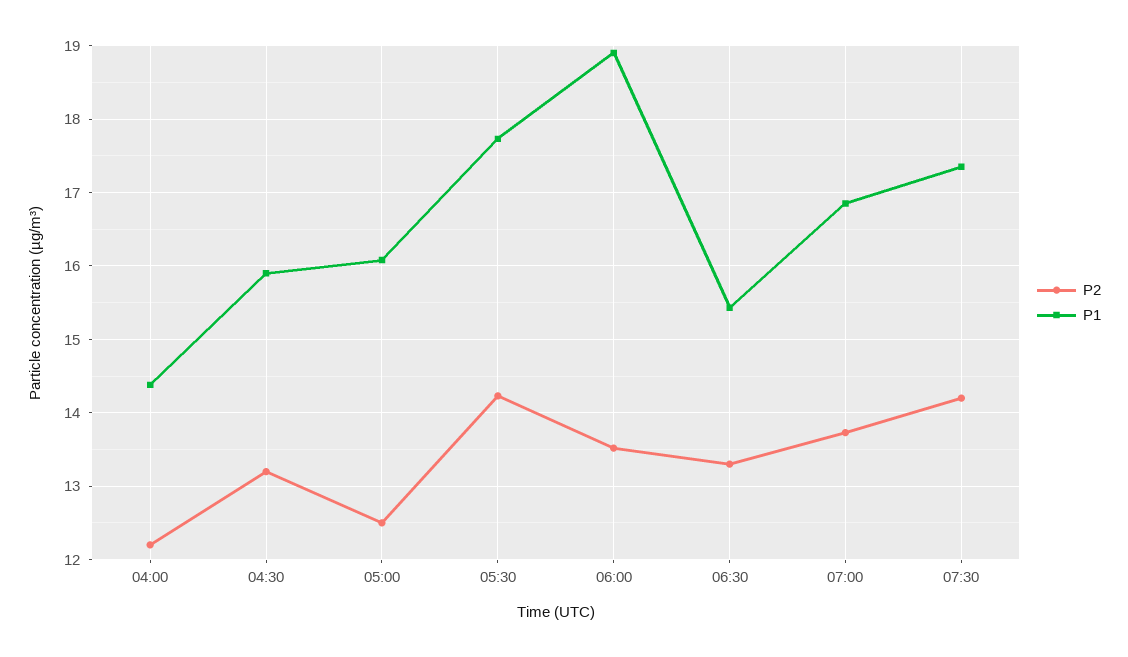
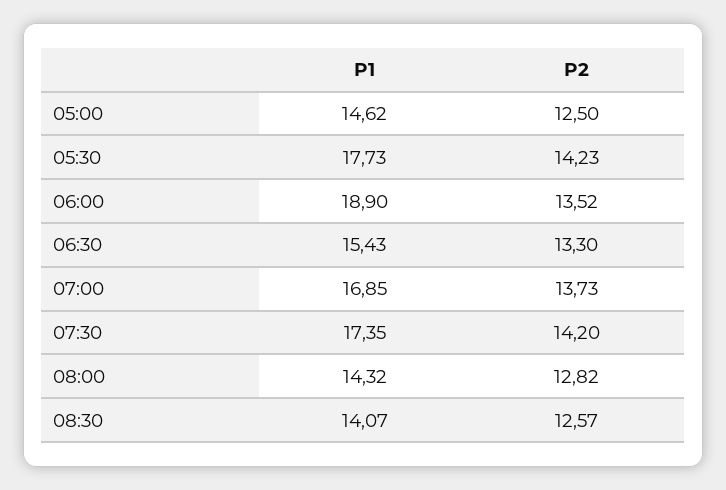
P2, 04:00: 12.2 -> none
P1, 04:00: 14.4 -> none
P2, 04:30: 13.2 -> none
P1, 04:30: 15.9 -> none
P1, 05:00: 16.1 -> 14.62
P1, 08:00: none -> 14.32
P2, 08:00: none -> 12.82
P1, 08:30: none -> 14.07
P2, 08:30: none -> 12.57

